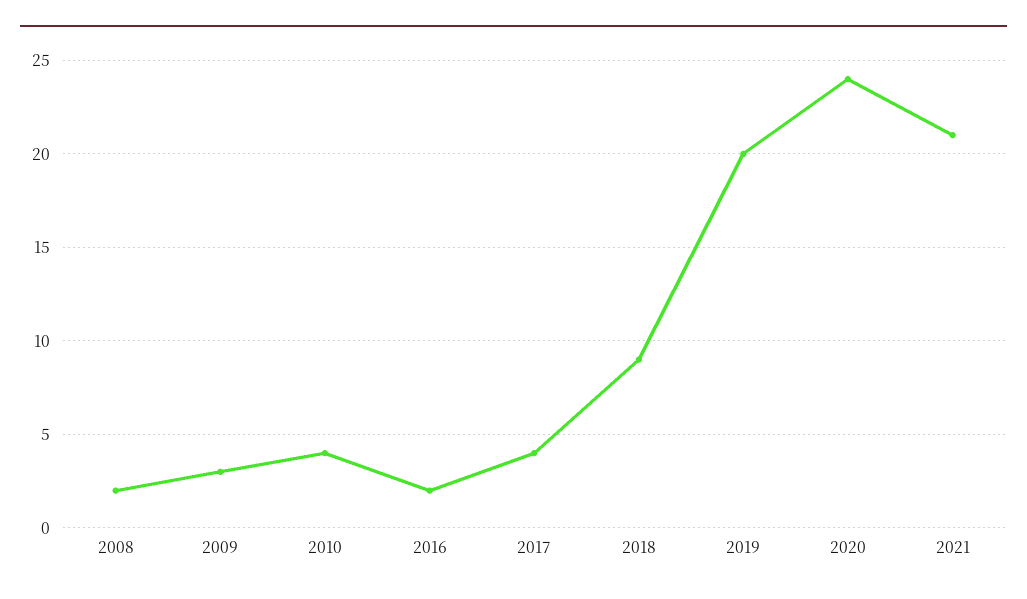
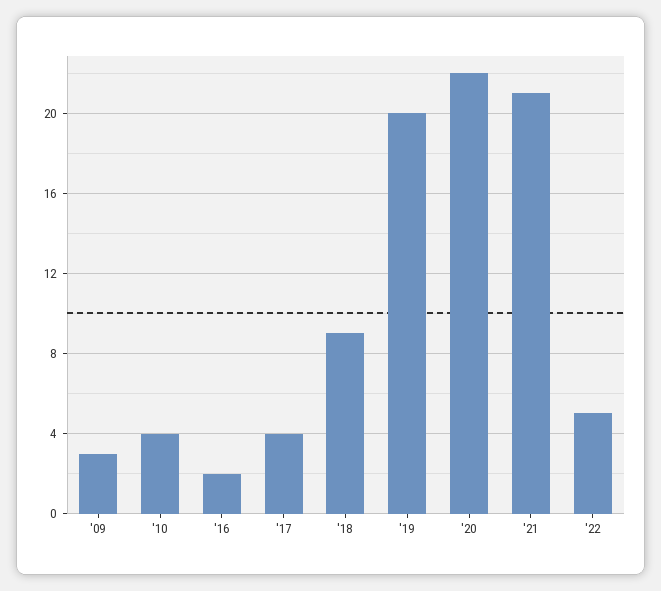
2008: 2 -> none
2020: 24 -> 22
'22: none -> 5

